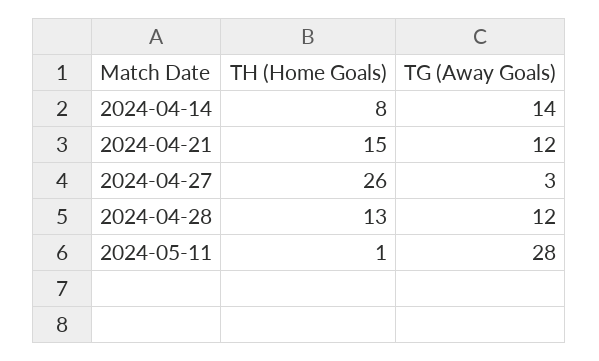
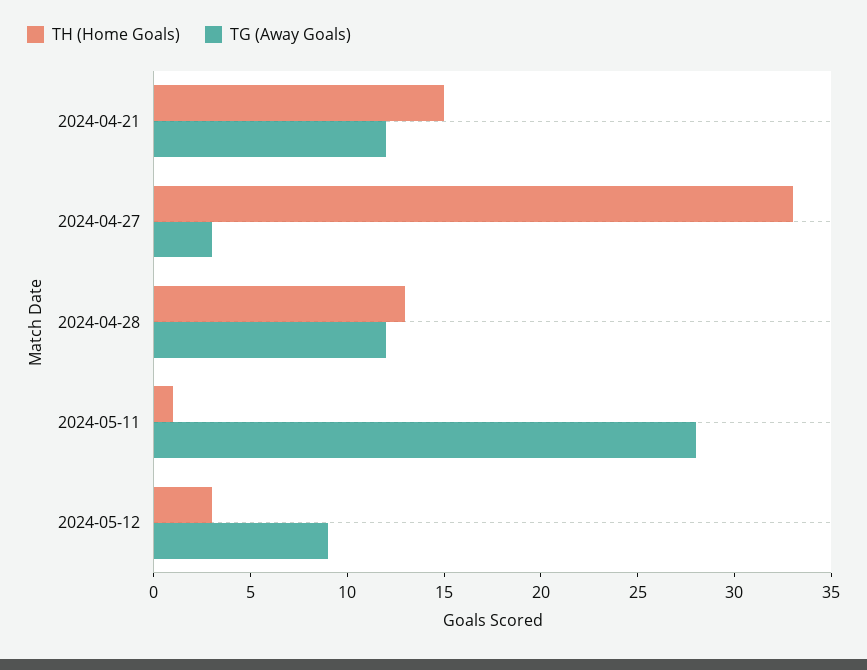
TH (Home Goals), 2024-04-14: 8 -> none
TG (Away Goals), 2024-04-14: 14 -> none
TH (Home Goals), 2024-04-27: 26 -> 33
TH (Home Goals), 2024-05-12: none -> 3
TG (Away Goals), 2024-05-12: none -> 9

